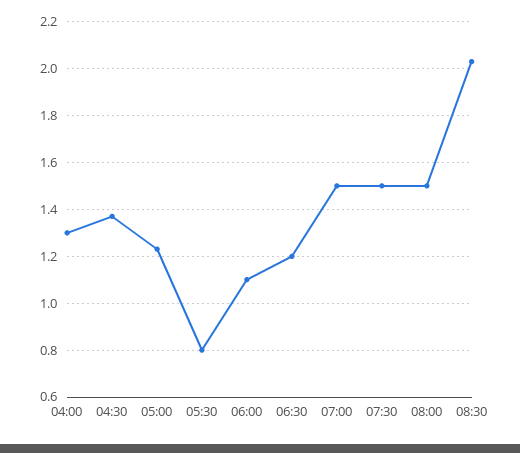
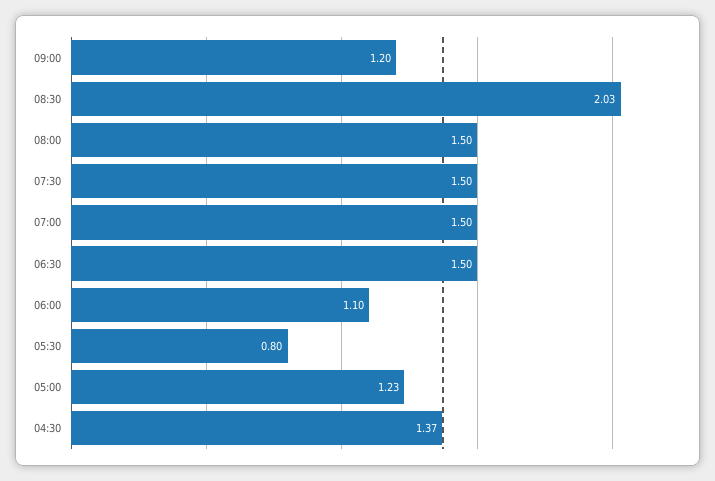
04:00: 1.3 -> none
06:30: 1.2 -> 1.5
09:00: none -> 1.2

